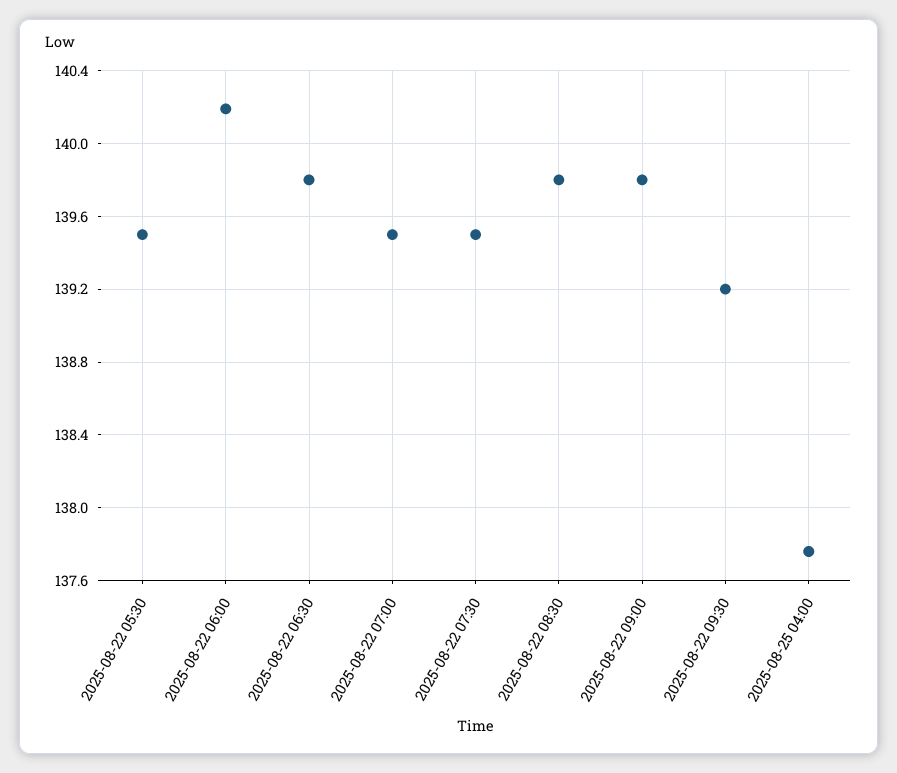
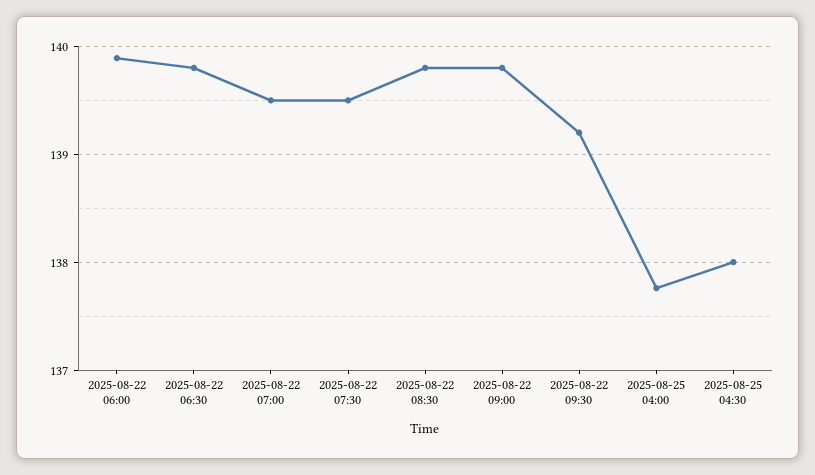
2025-08-22 05:30: 139.5 -> none
2025-08-22 06:00: 140.2 -> 139.9
2025-08-25 04:30: none -> 138

